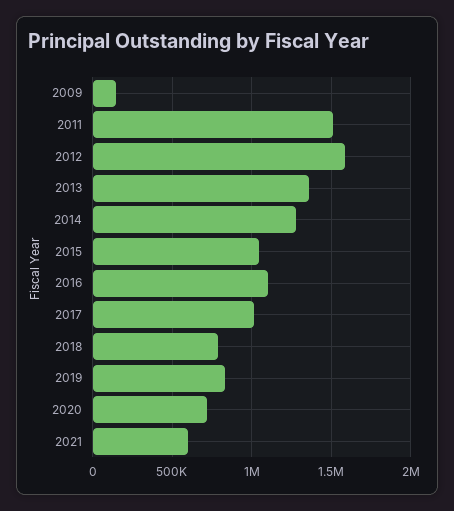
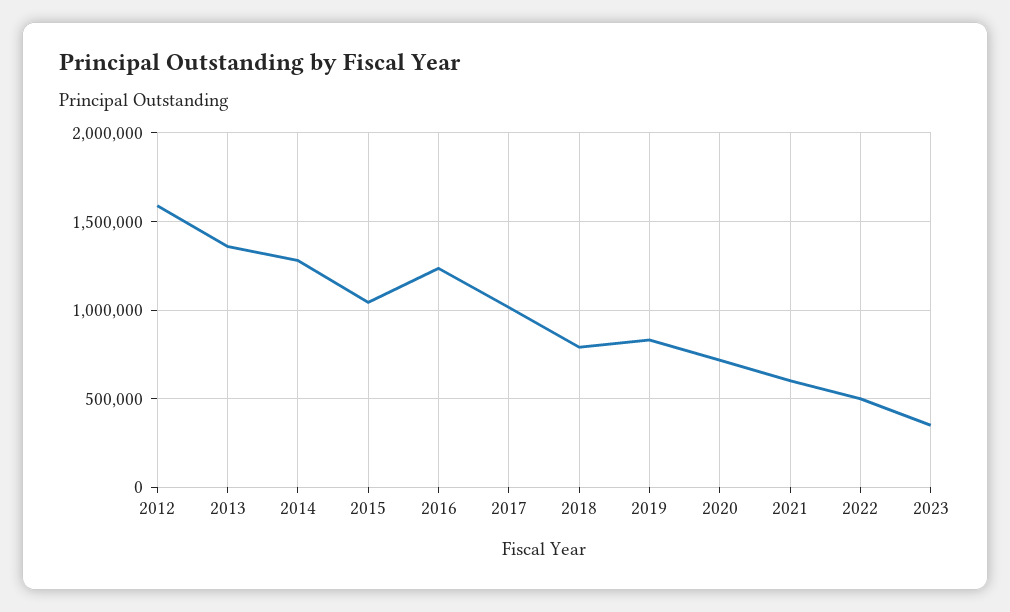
2009: 150000 -> none
2011: 1500000 -> none
2016: 1100000 -> 1250000
2022: none -> 500000
2023: none -> 350000

